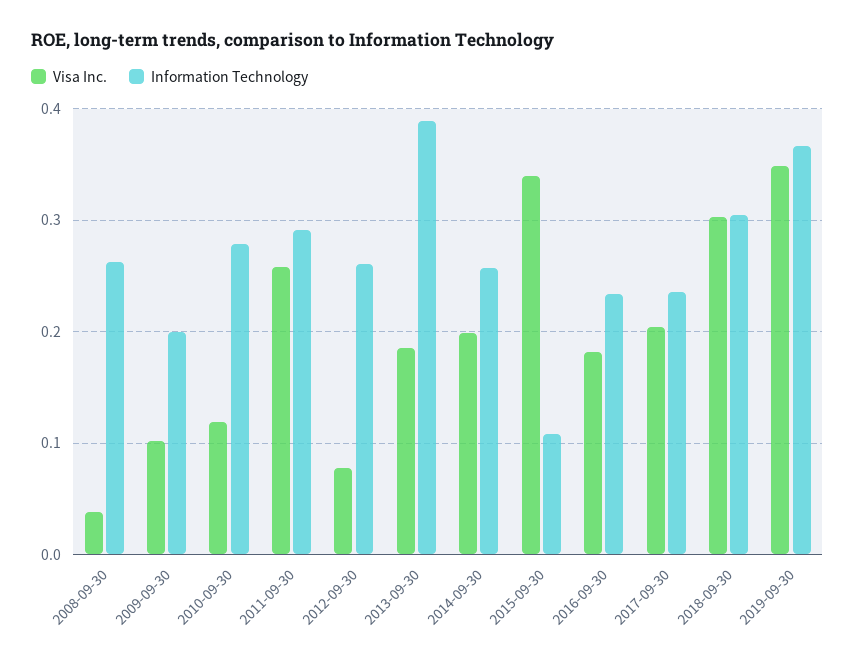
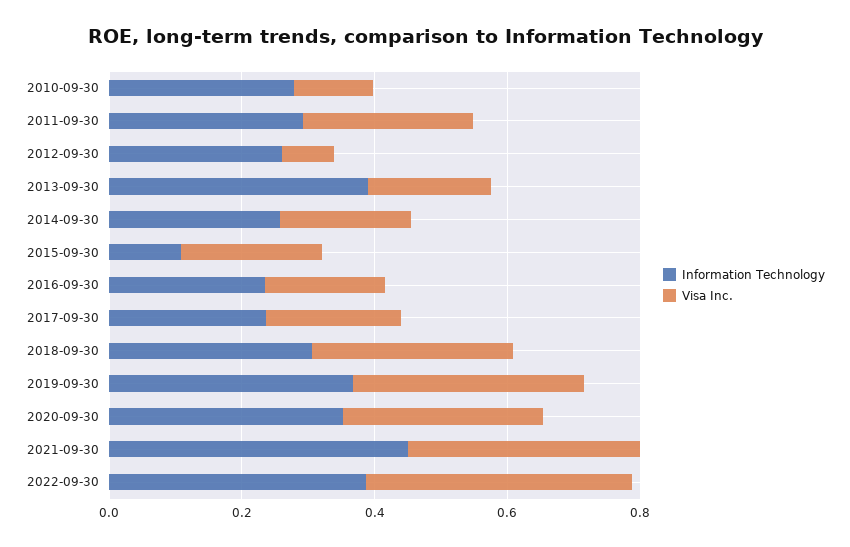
Visa Inc., 2008-09-30: 0.04 -> none
Information Technology, 2008-09-30: 0.26 -> none
Visa Inc., 2009-09-30: 0.1 -> none
Information Technology, 2009-09-30: 0.2 -> none
Visa Inc., 2015-09-30: 0.34 -> 0.2
Information Technology, 2020-09-30: none -> 0.35
Visa Inc., 2020-09-30: none -> 0.3
Information Technology, 2021-09-30: none -> 0.45
Visa Inc., 2021-09-30: none -> 0.35
Information Technology, 2022-09-30: none -> 0.4
Visa Inc., 2022-09-30: none -> 0.4

